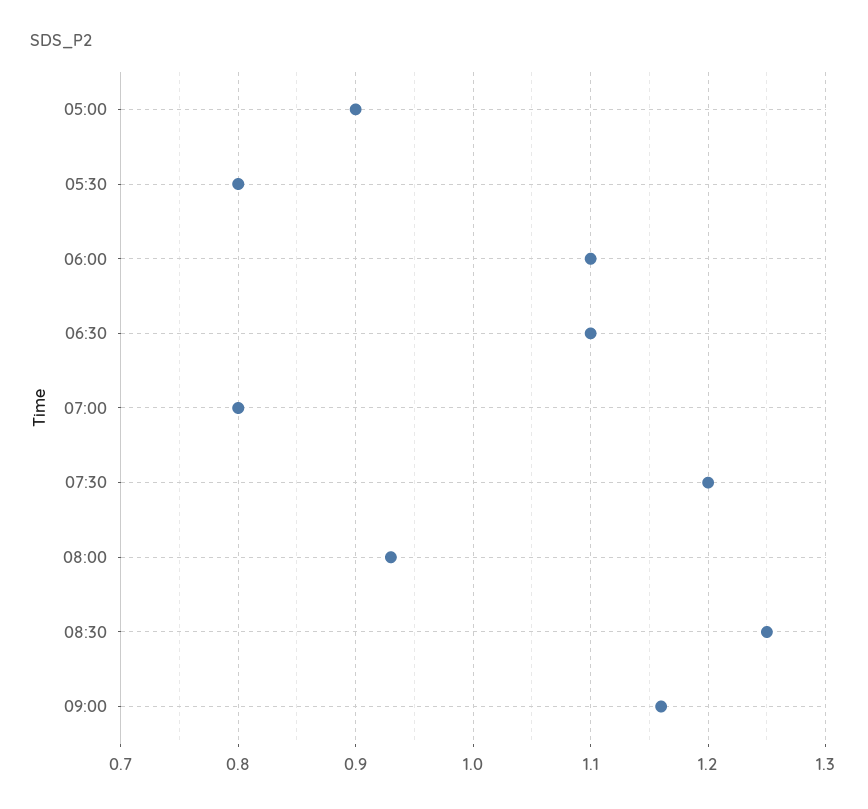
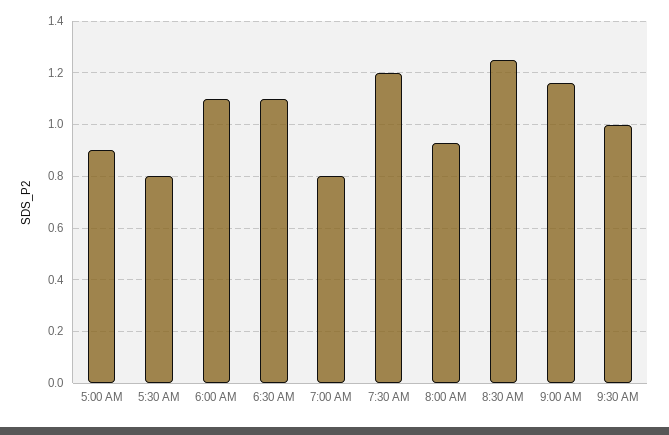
9:30 AM: none -> 1

